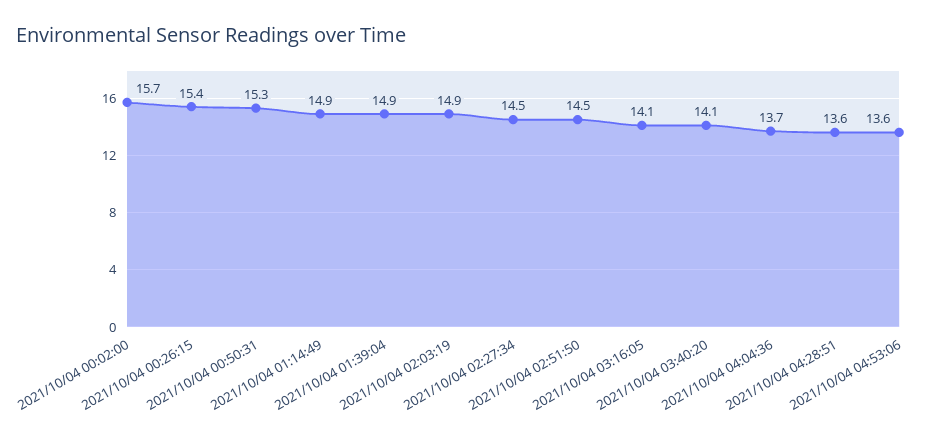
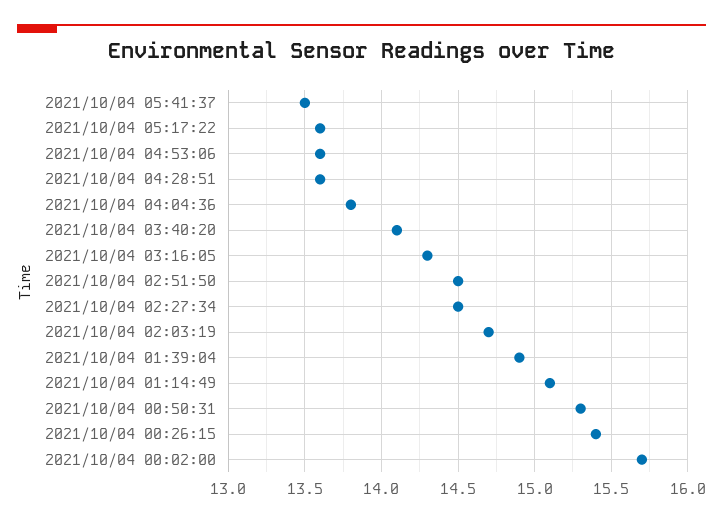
2021/10/04 01:14:49: 14.9 -> 15.1
2021/10/04 02:03:19: 14.9 -> 14.7
2021/10/04 03:16:05: 14.1 -> 14.3
2021/10/04 04:04:36: 13.7 -> 13.8
2021/10/04 05:41:37: none -> 13.5
2021/10/04 05:17:22: none -> 13.6

